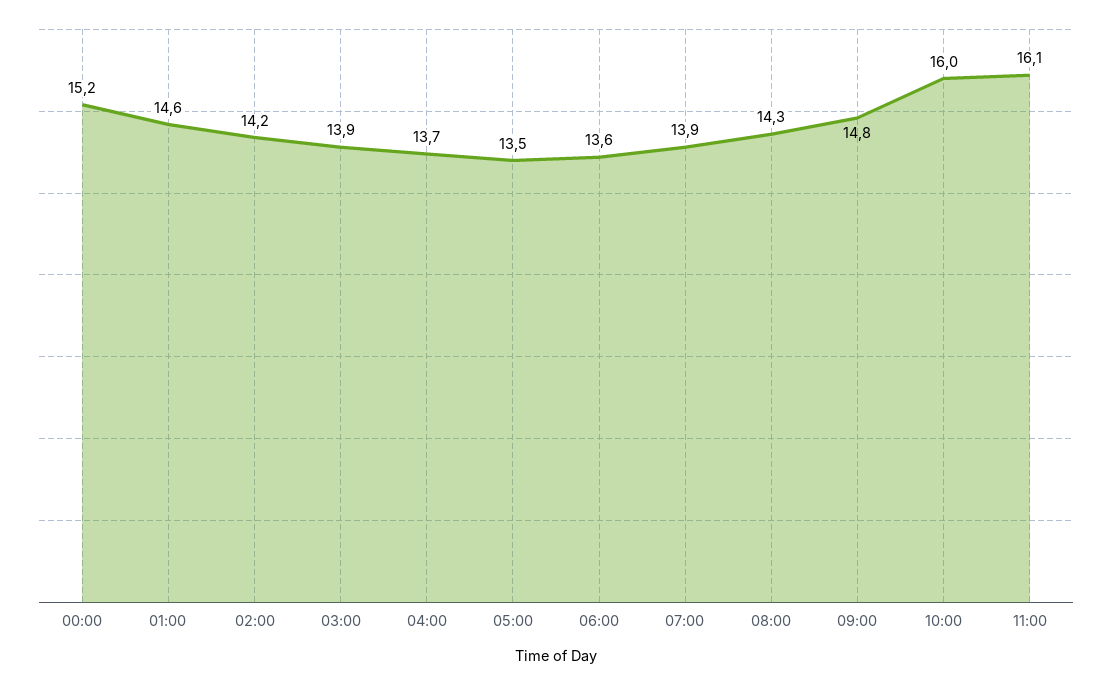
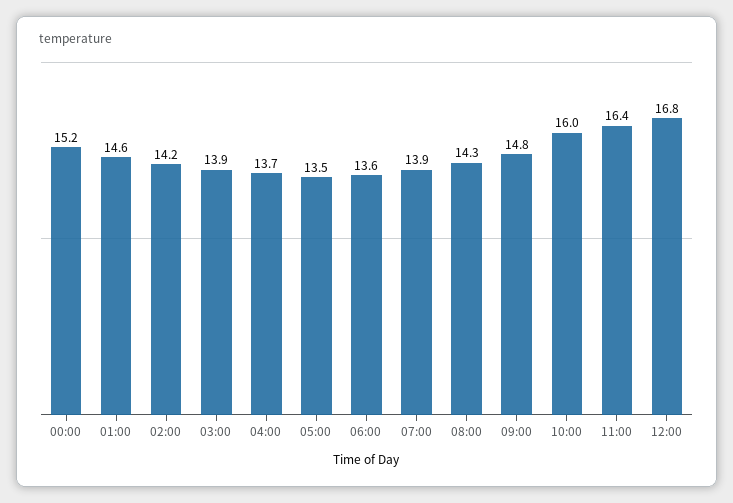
11:00: 16.1 -> 16.4
12:00: none -> 16.8

